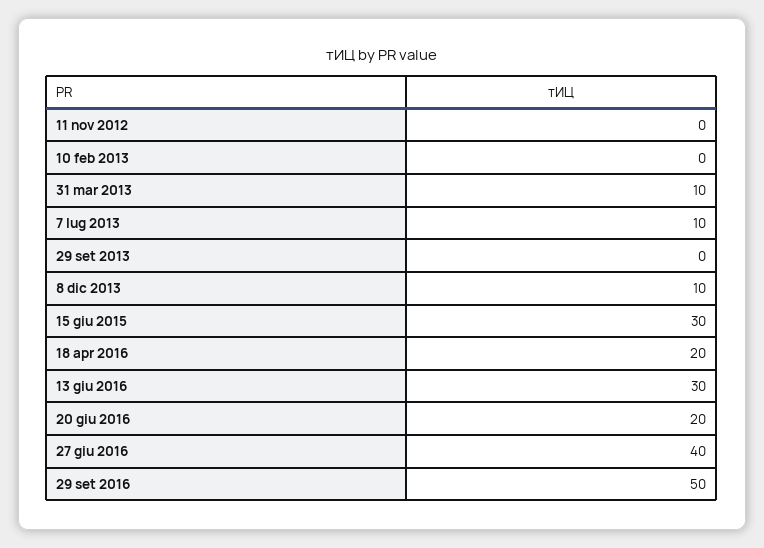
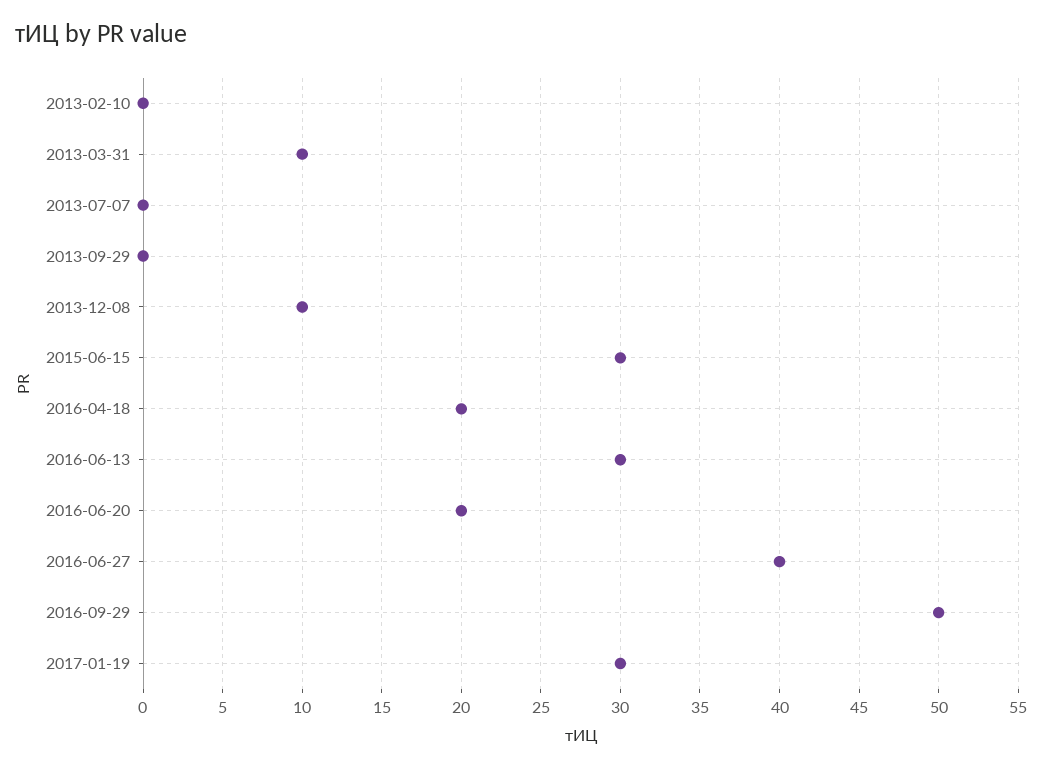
11 nov 2012: 0 -> none
7 lug 2013: 10 -> 0
2017-01-19: none -> 30

